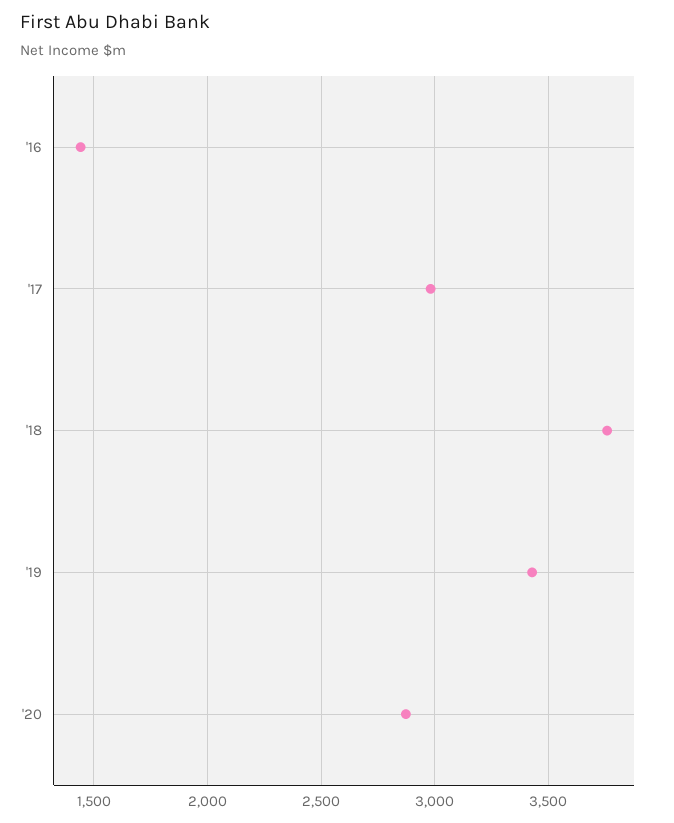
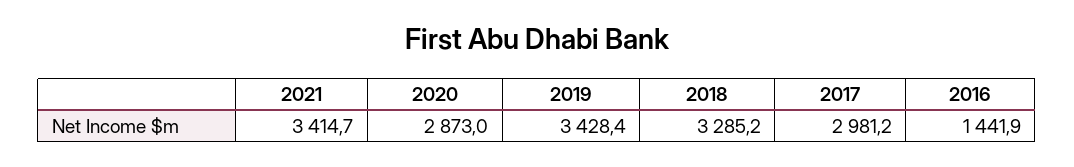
'18: 3750 -> 3285.2
2021: none -> 3414.7

